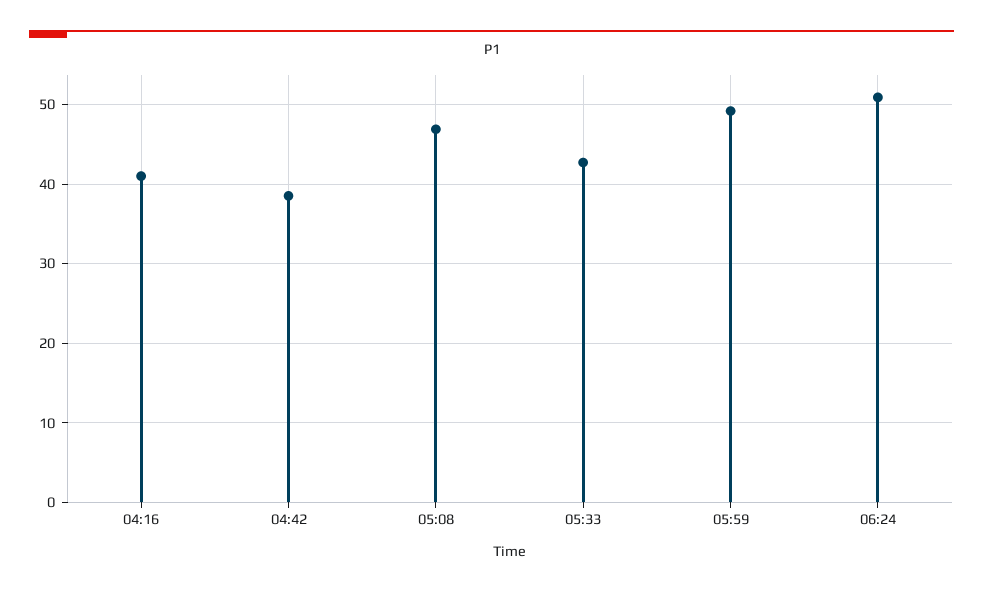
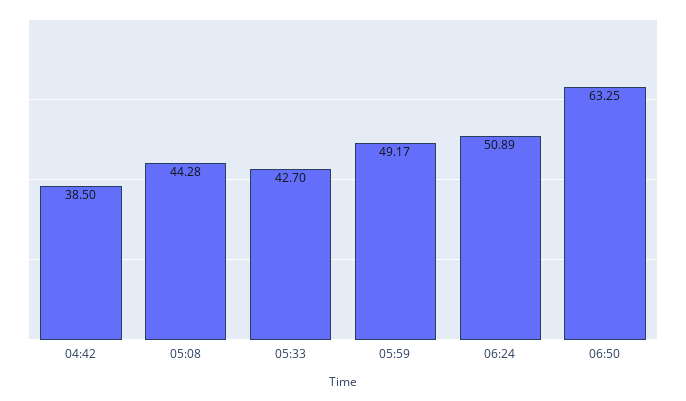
04:16: 41 -> none
05:08: 47 -> 44.28
06:50: none -> 63.25

